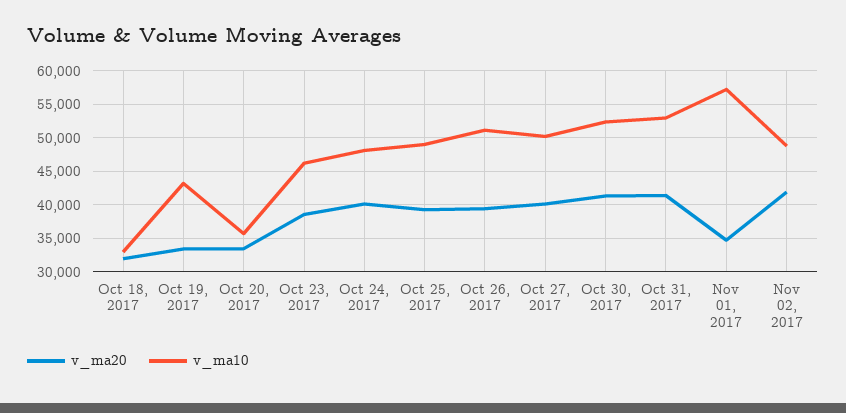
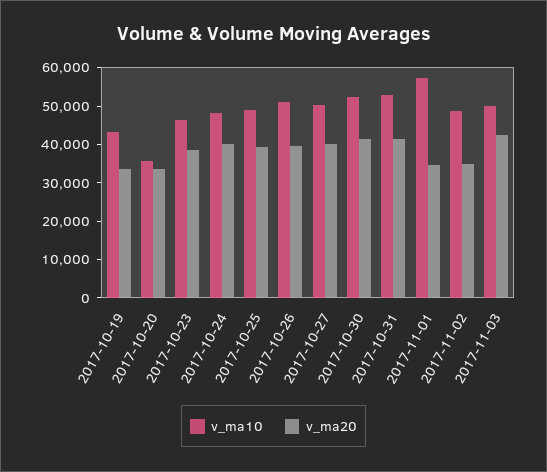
v_ma20, Oct 18, 2017: 32000 -> none
v_ma10, Oct 18, 2017: 33000 -> none
v_ma20, Nov 02, 2017: 42000 -> 35000
v_ma10, 2017-11-03: none -> 50000
v_ma20, 2017-11-03: none -> 42500

